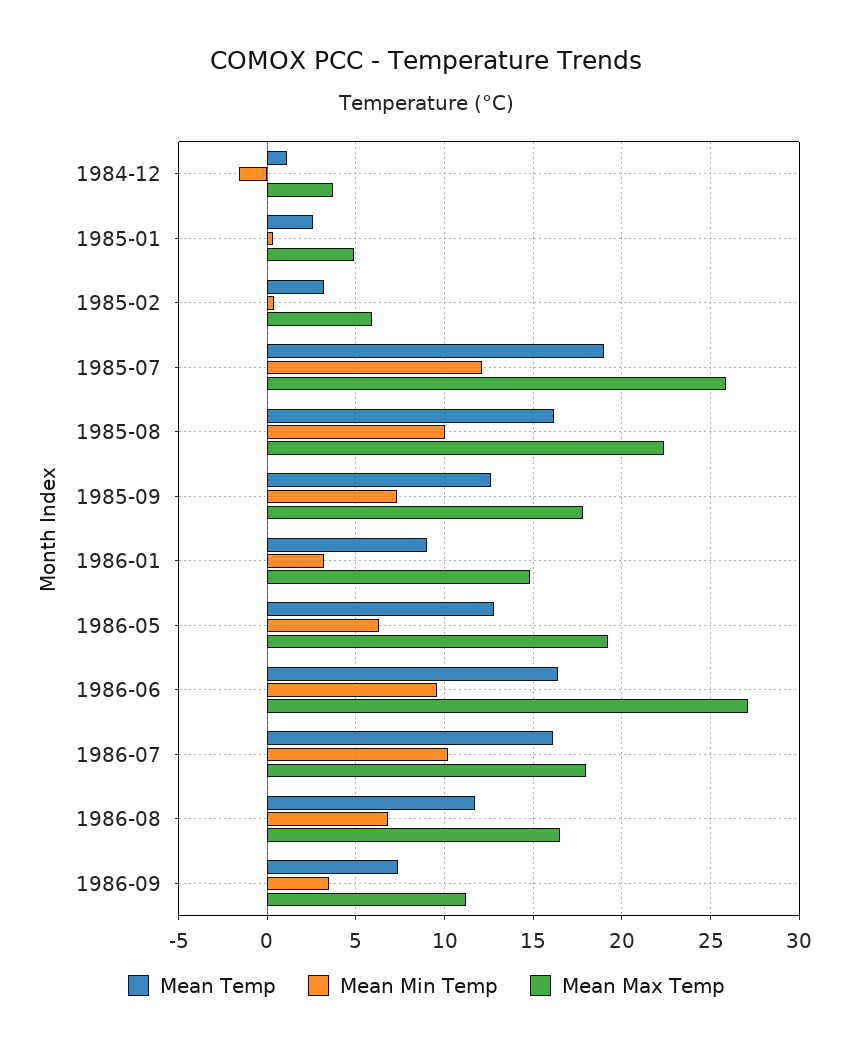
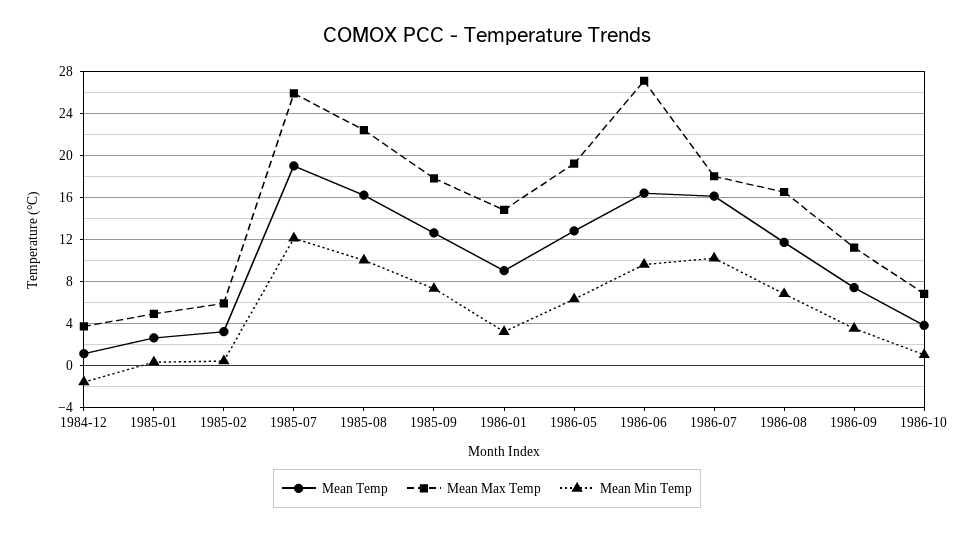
Mean Temp, 1986-10: none -> 4
Mean Max Temp, 1986-10: none -> 7
Mean Min Temp, 1986-10: none -> 1

